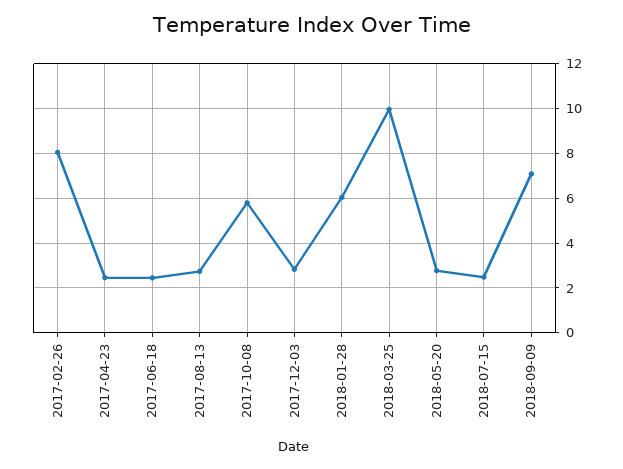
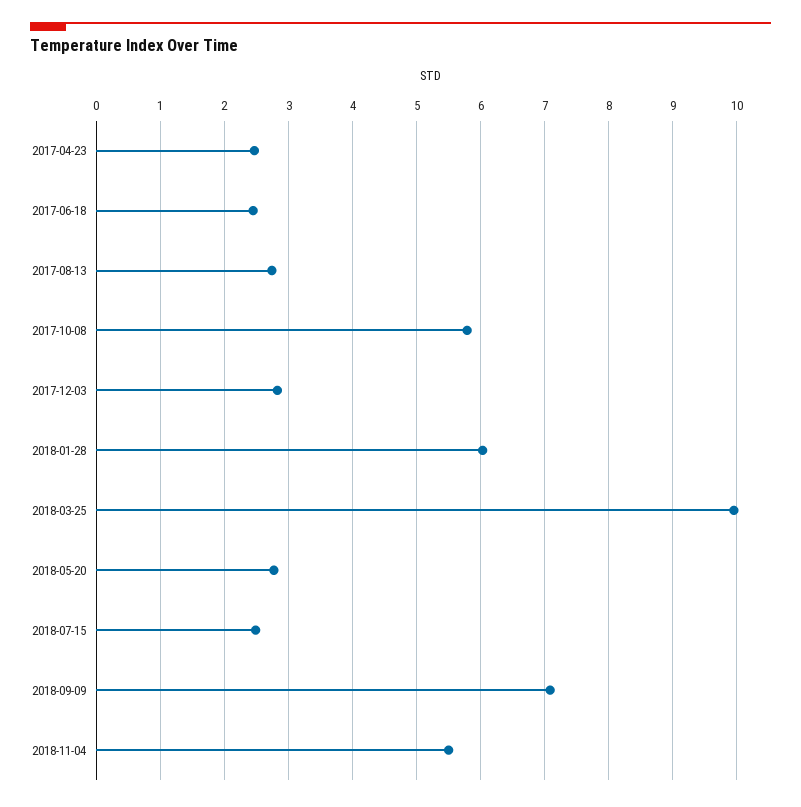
2017-02-26: 8 -> none
2018-11-04: none -> 5.5

